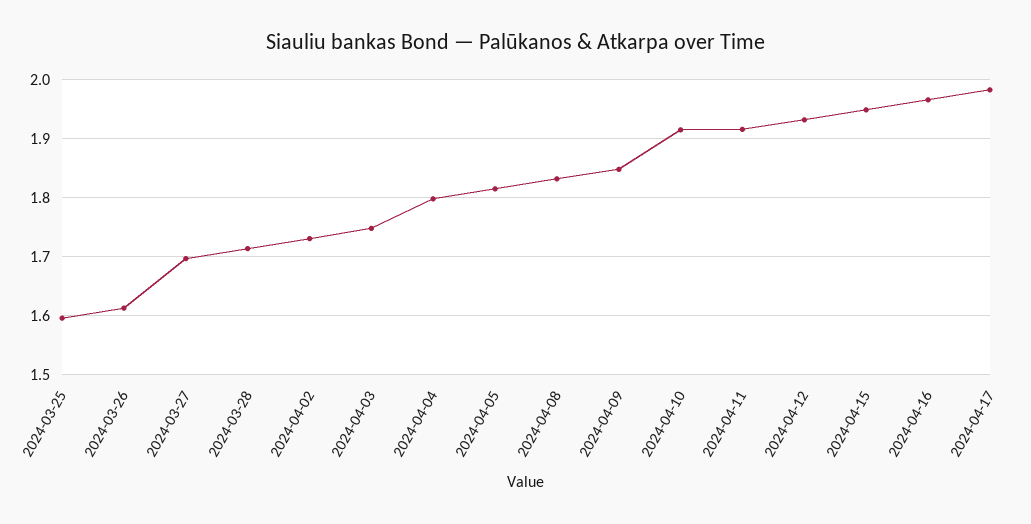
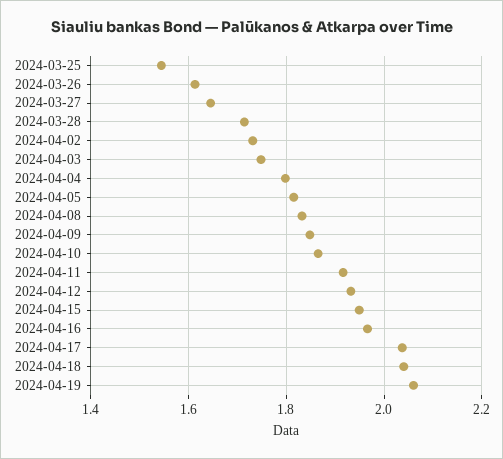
2024-03-25: 1.6 -> 1.54
2024-03-27: 1.7 -> 1.64
2024-04-10: 1.92 -> 1.86
2024-04-17: 1.98 -> 2.04
2024-04-18: none -> 2.04
2024-04-19: none -> 2.06

